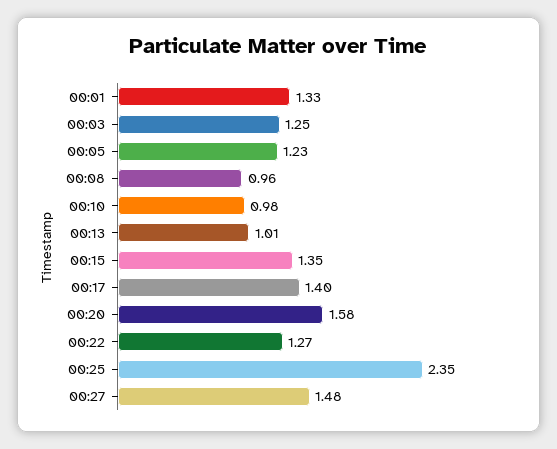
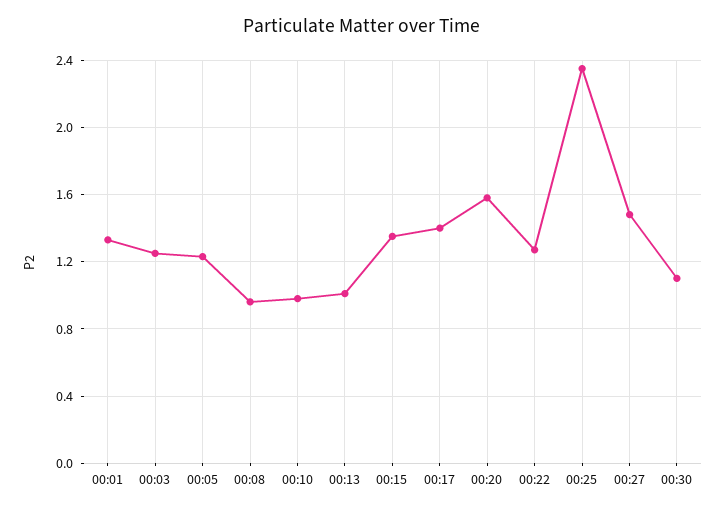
00:30: none -> 1.1

